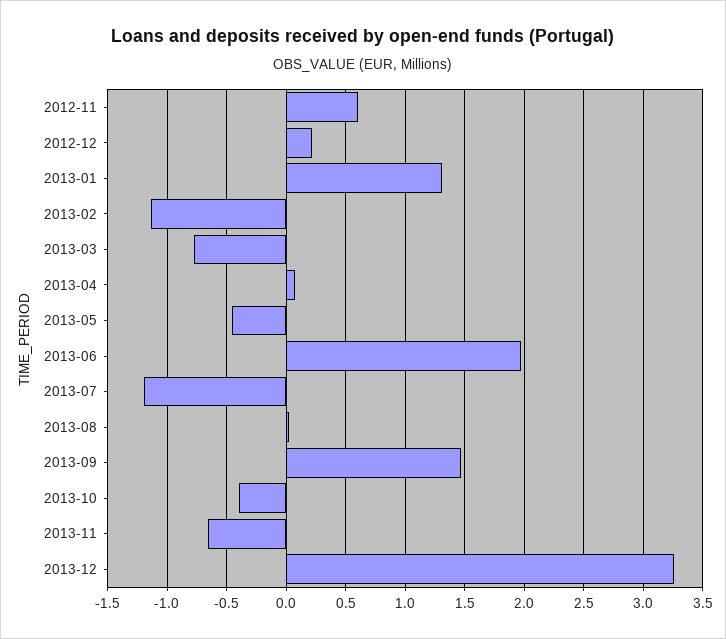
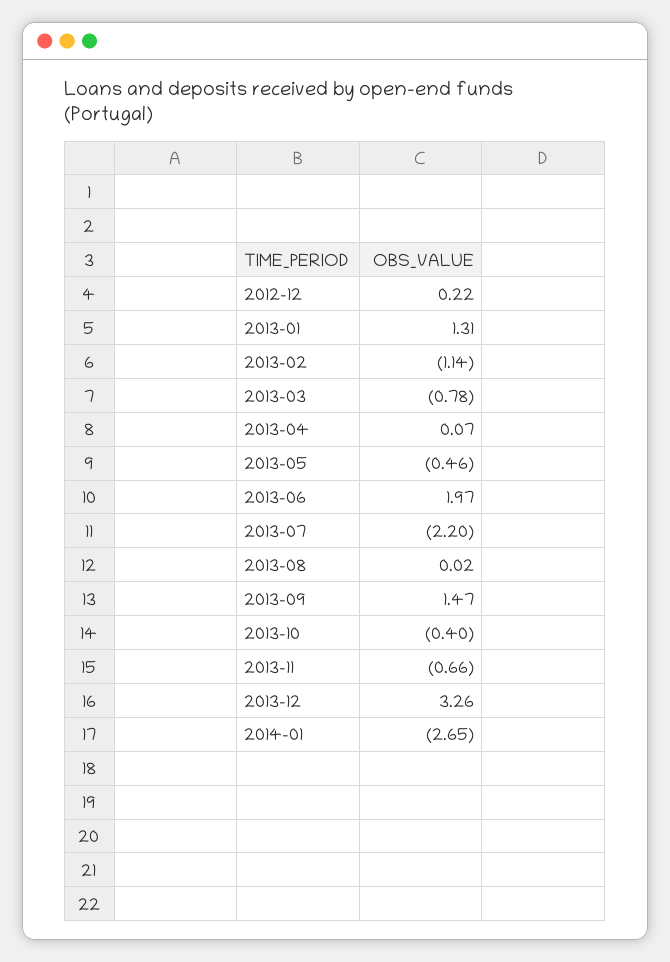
2012-11: 0.6 -> none
2013-07: -1.2 -> -2.2
2014-01: none -> -2.65

